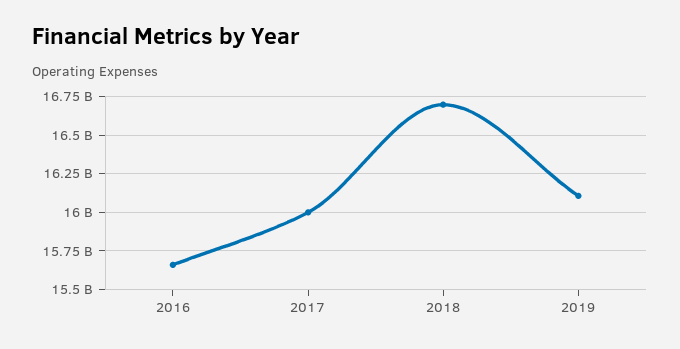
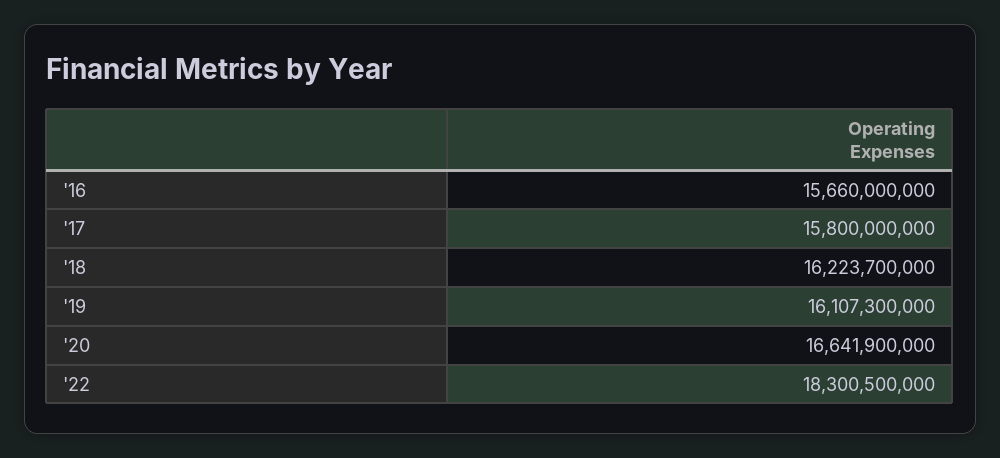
2017: 16000000000 -> 15800000000
2018: 16700000000 -> 16223700000
'20: none -> 16641900000
'22: none -> 18300500000

